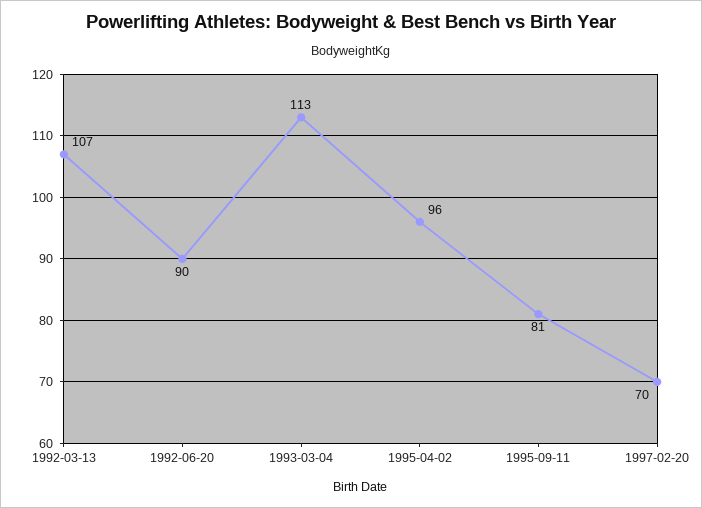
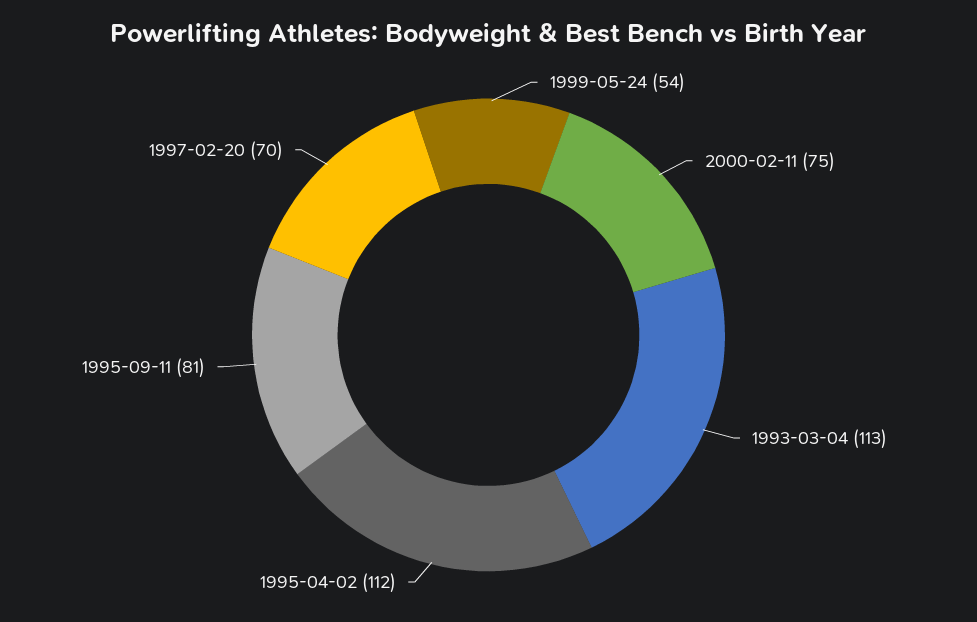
1992-03-13: 107 -> none
1992-06-20: 90 -> none
1995-04-02: 96 -> 112
1999-05-24: none -> 54
2000-02-11: none -> 75

